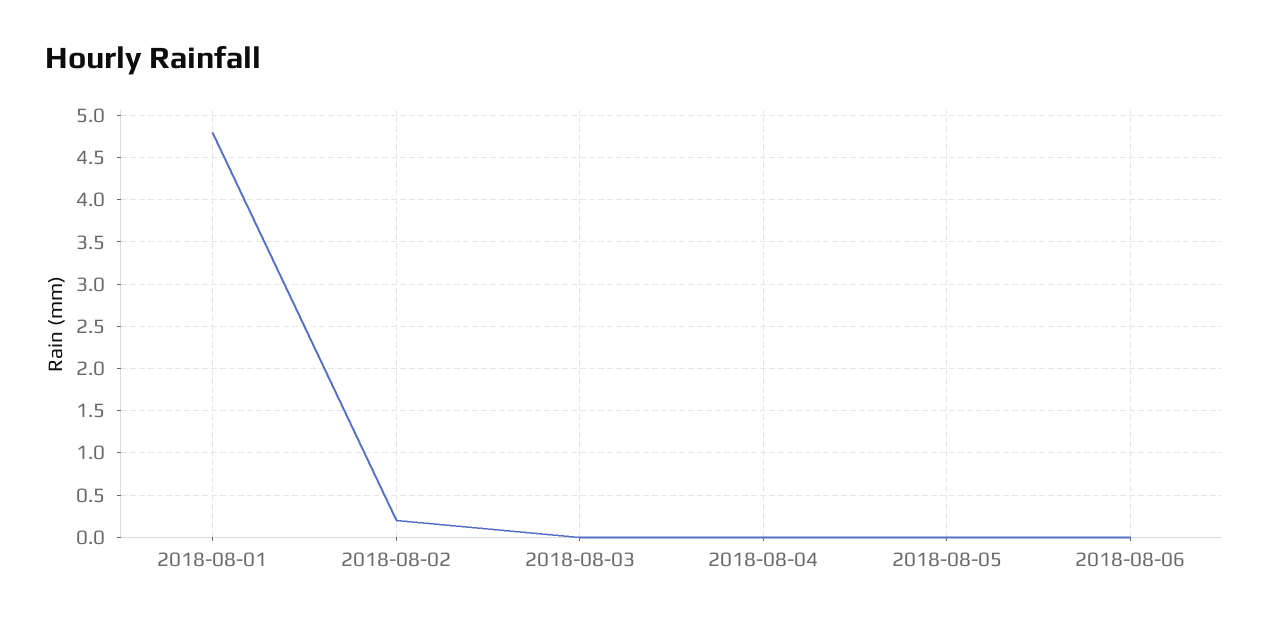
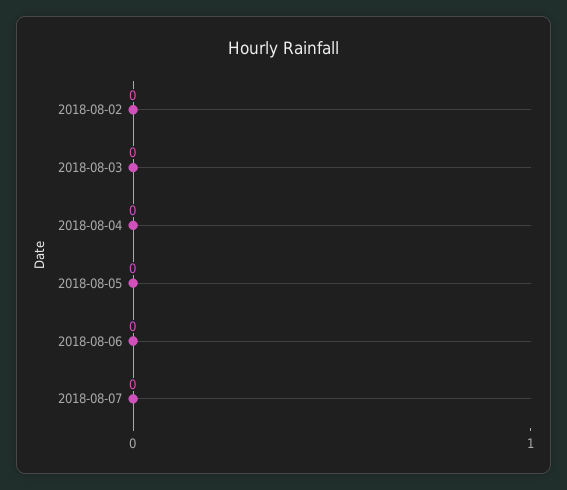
2018-08-01: 4.8 -> none
2018-08-02: 0.2 -> 0
2018-08-07: none -> 0

